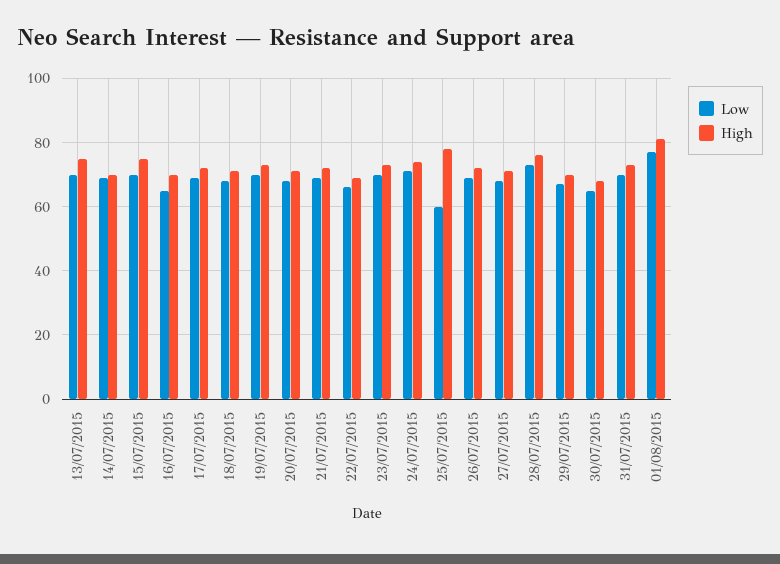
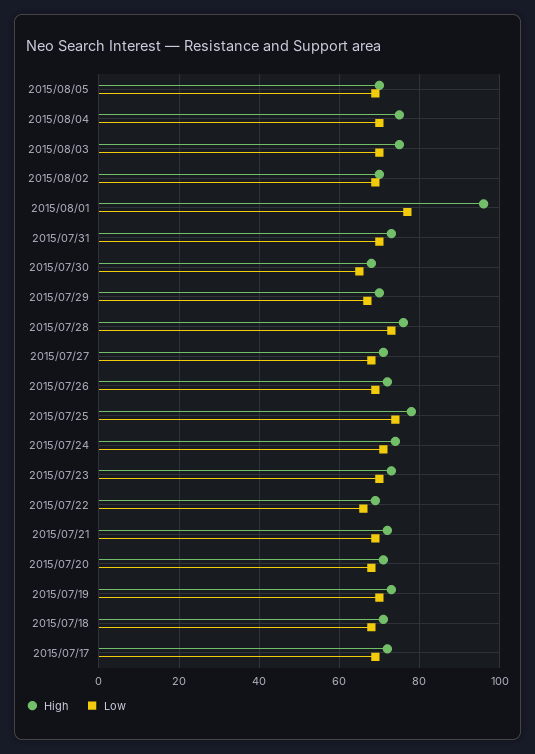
Low, 13/07/2015: 70 -> none
High, 13/07/2015: 75 -> none
Low, 14/07/2015: 70 -> none
High, 14/07/2015: 70 -> none
Low, 15/07/2015: 70 -> none
High, 15/07/2015: 75 -> none
Low, 16/07/2015: 65 -> none
High, 16/07/2015: 70 -> none
Low, 25/07/2015: 60 -> 75
High, 01/08/2015: 80 -> 95
High, 2015/08/05: none -> 70
Low, 2015/08/05: none -> 70
High, 2015/08/04: none -> 75
Low, 2015/08/04: none -> 70
High, 2015/08/03: none -> 75
Low, 2015/08/03: none -> 70
High, 2015/08/02: none -> 70
Low, 2015/08/02: none -> 70

